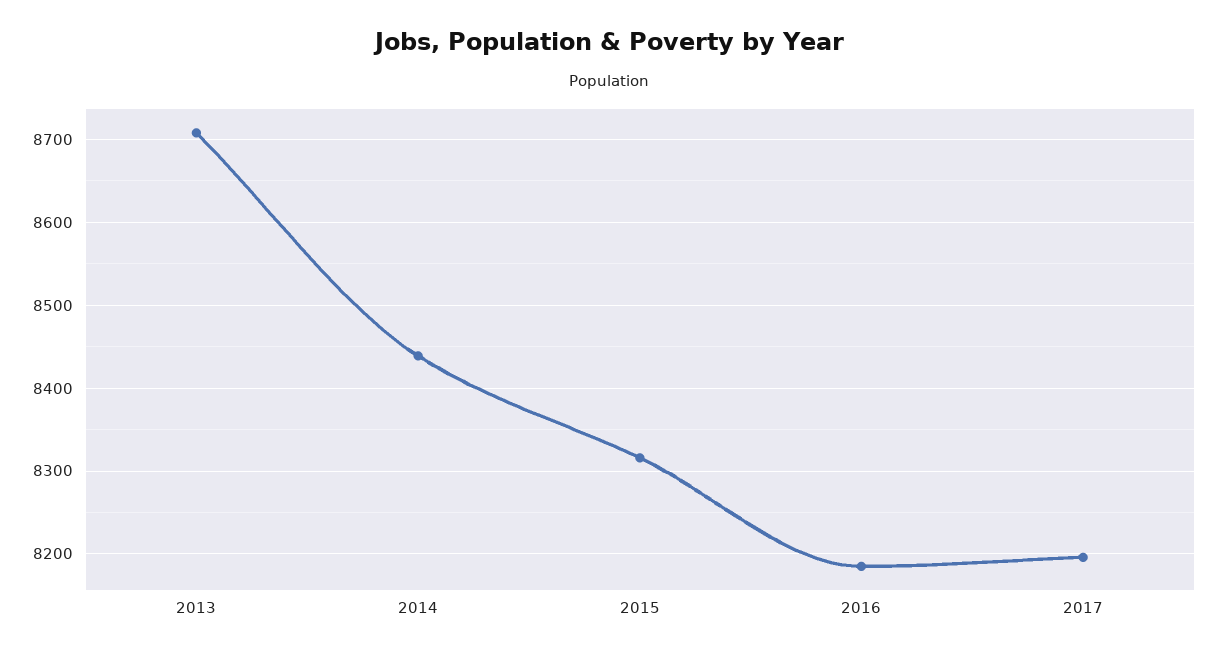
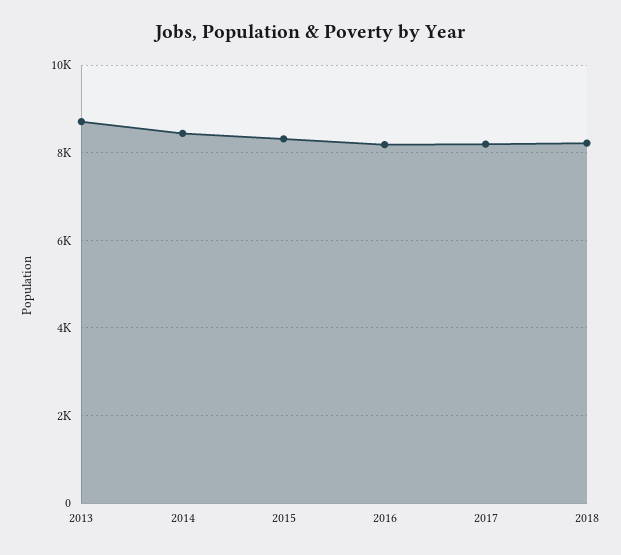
2018: none -> 8200

